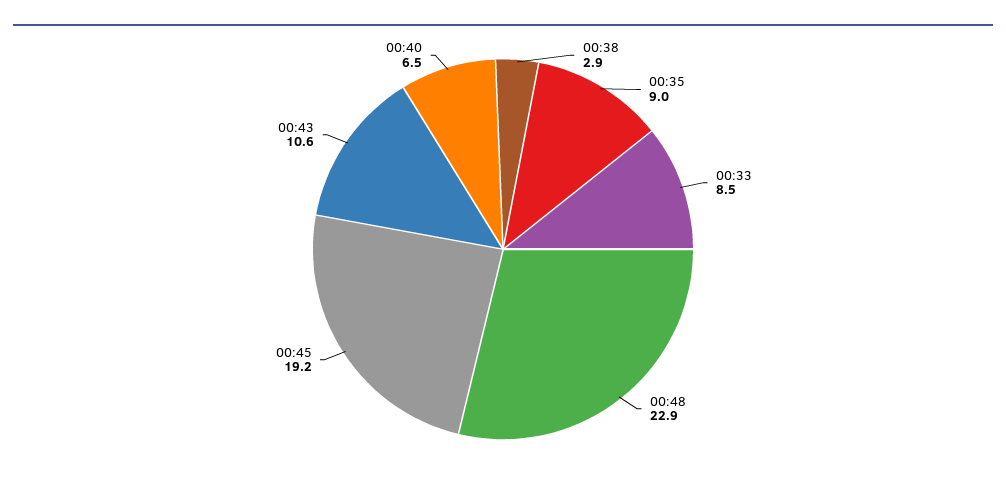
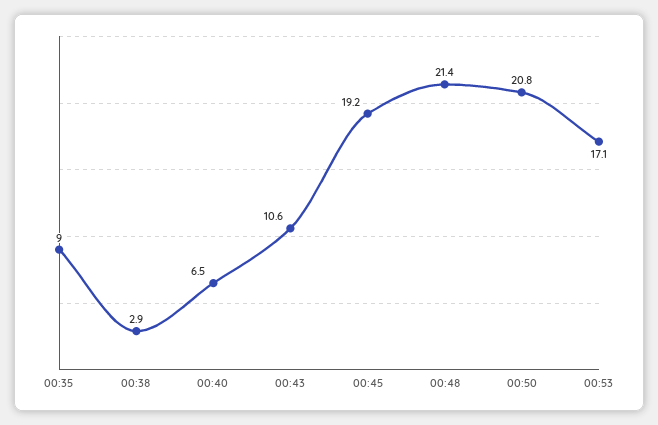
00:33: 8.5 -> none
00:48: 22.9 -> 21.4
00:50: none -> 20.8
00:53: none -> 17.1

